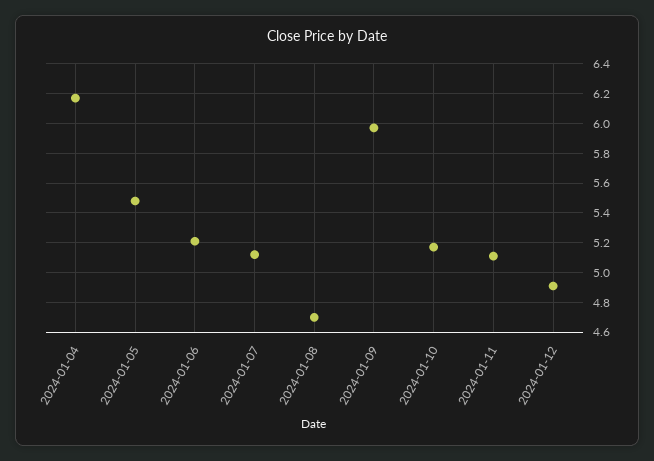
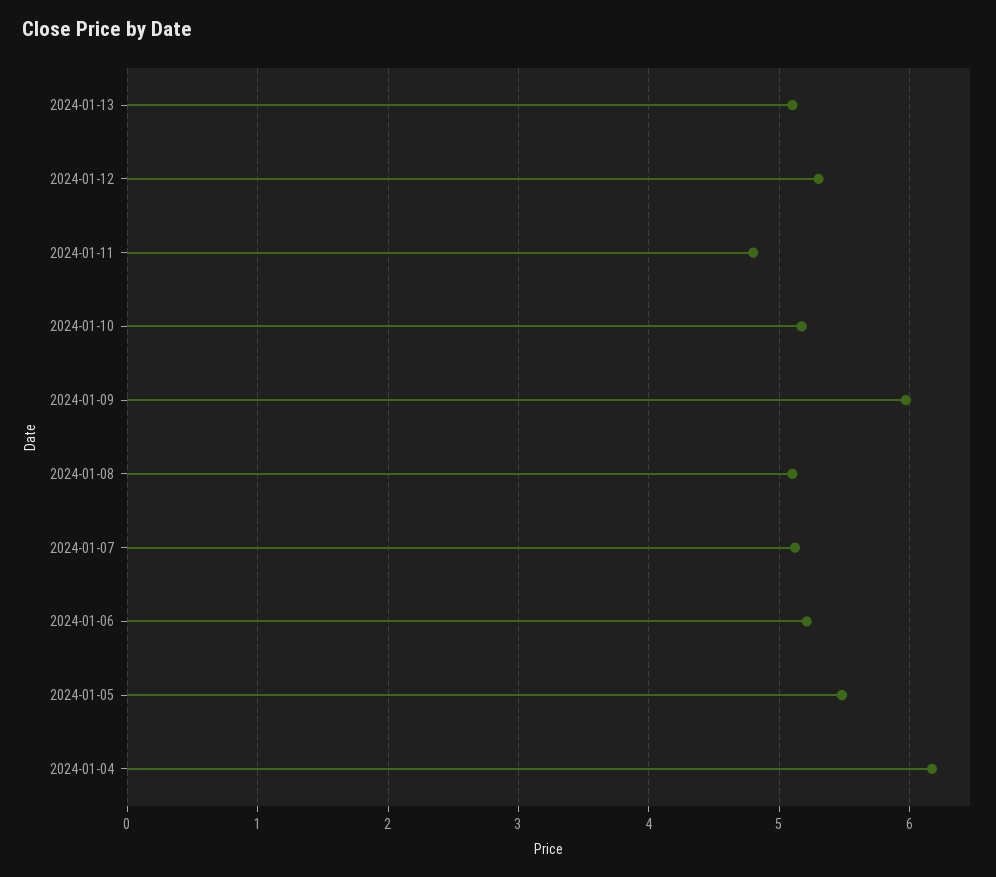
2024-01-08: 4.7 -> 5.1
2024-01-11: 5.1 -> 4.8
2024-01-12: 4.9 -> 5.3
2024-01-13: none -> 5.1

